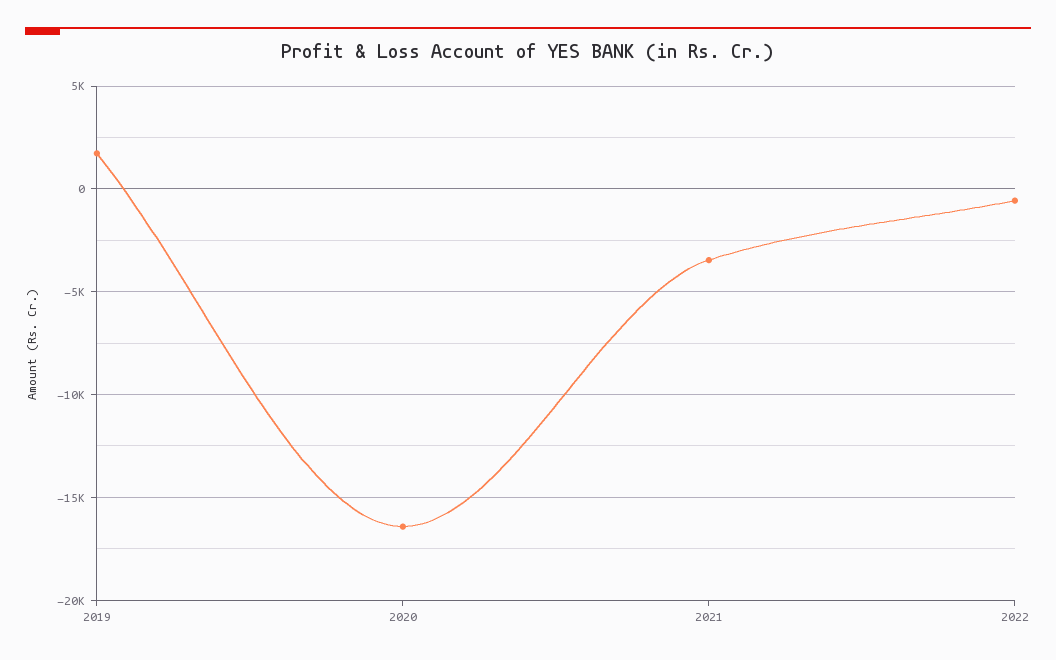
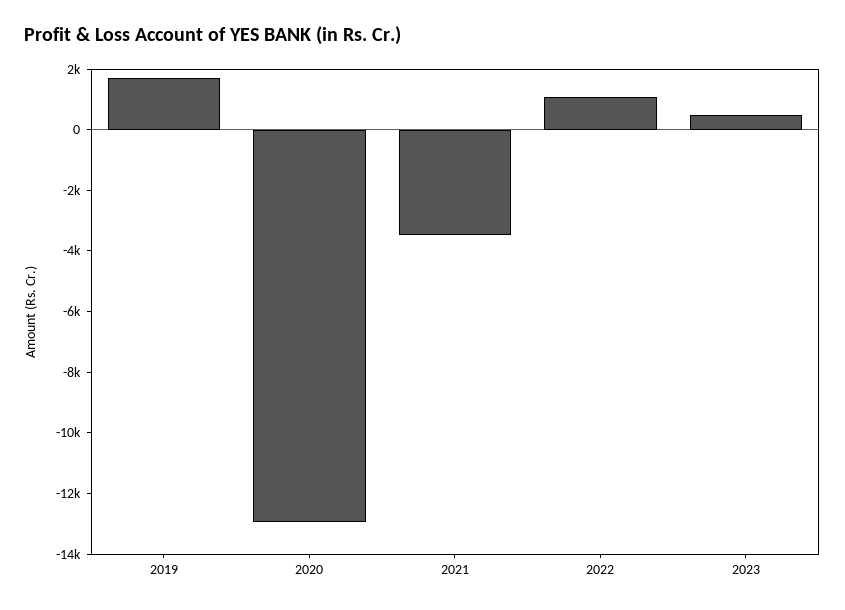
2020: -16500 -> -13000
2022: -500 -> 1000
2023: none -> 500

